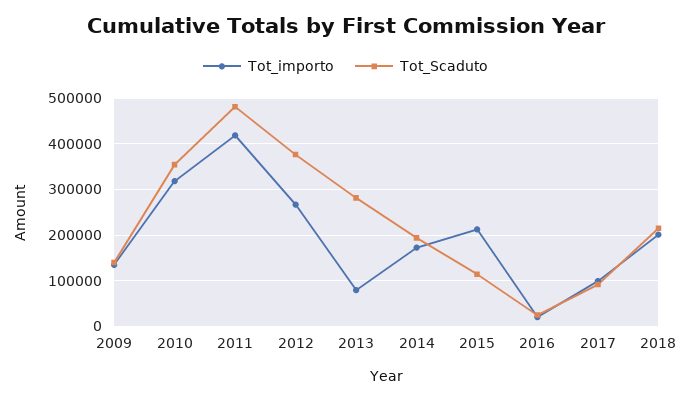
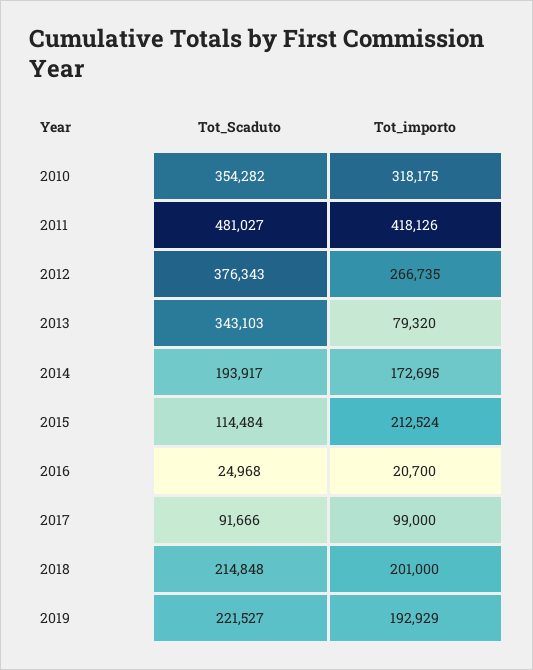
Tot_importo, 2009: 140000 -> none
Tot_Scaduto, 2009: 140000 -> none
Tot_Scaduto, 2013: 280000 -> 343103
Tot_Scaduto, 2019: none -> 221527
Tot_importo, 2019: none -> 192929

